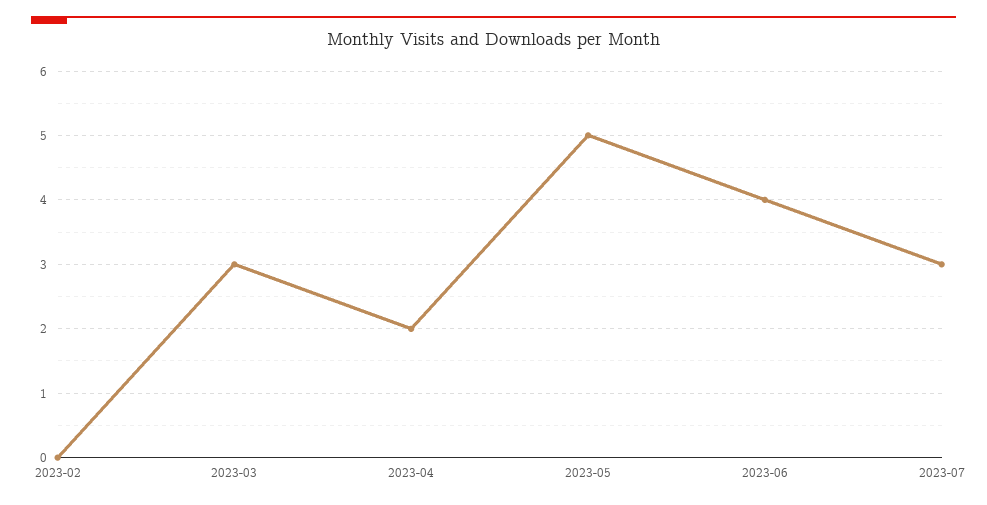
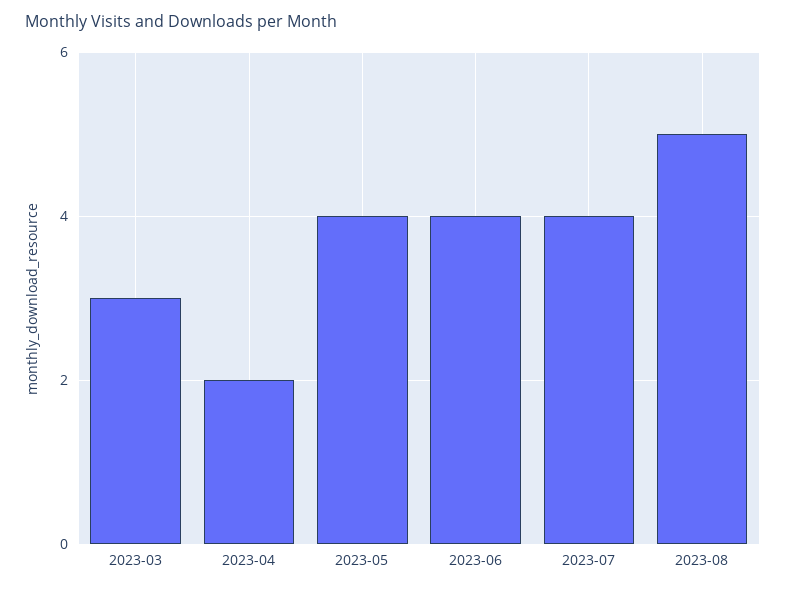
2023-02: 0 -> none
2023-05: 5 -> 4
2023-07: 3 -> 4
2023-08: none -> 5

